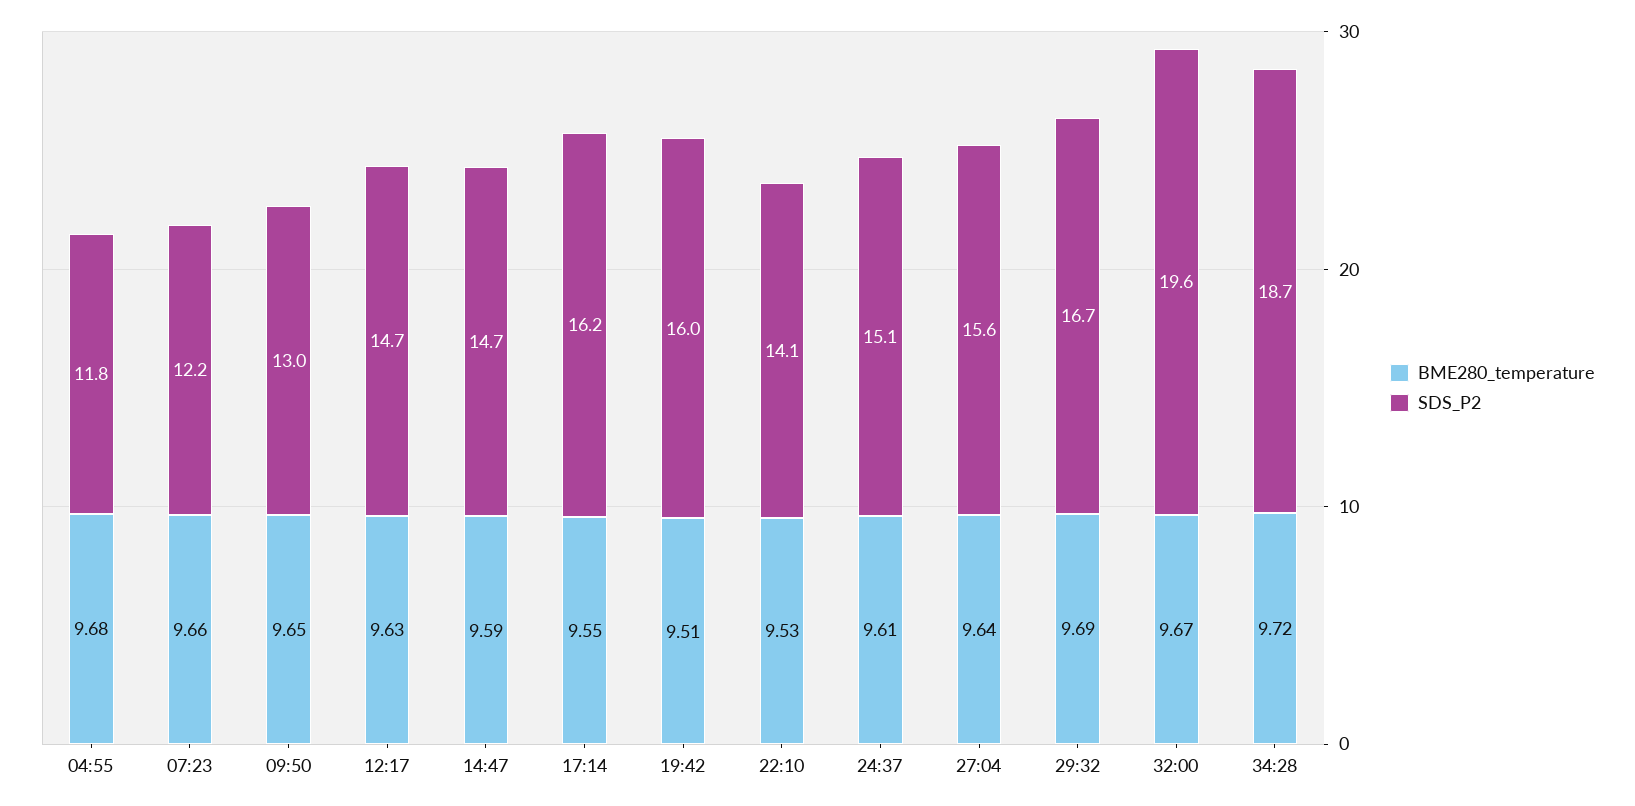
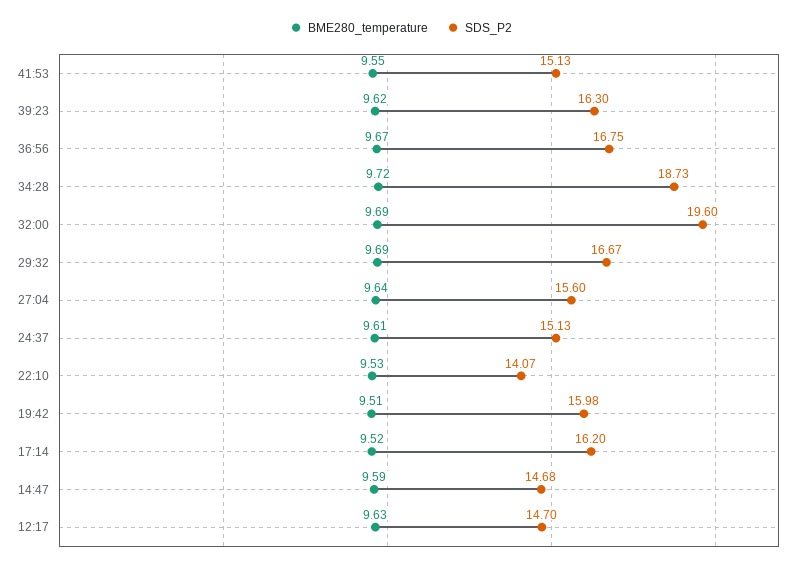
BME280_temperature, 04:55: 9.68 -> none
SDS_P2, 04:55: 11.8 -> none
BME280_temperature, 07:23: 9.66 -> none
SDS_P2, 07:23: 12.2 -> none
BME280_temperature, 09:50: 9.65 -> none
SDS_P2, 09:50: 13 -> none
BME280_temperature, 17:14: 9.55 -> 9.52
BME280_temperature, 32:00: 9.67 -> 9.69
BME280_temperature, 41:53: none -> 9.55
SDS_P2, 41:53: none -> 15.13
BME280_temperature, 39:23: none -> 9.62
SDS_P2, 39:23: none -> 16.3
BME280_temperature, 36:56: none -> 9.67
SDS_P2, 36:56: none -> 16.75

